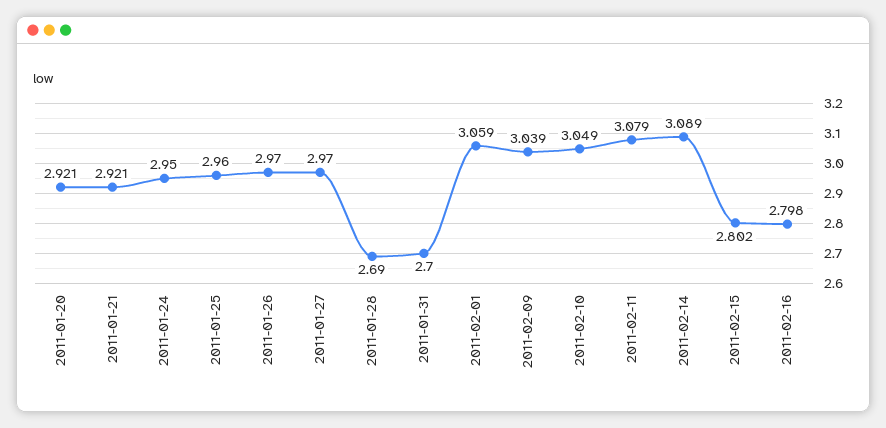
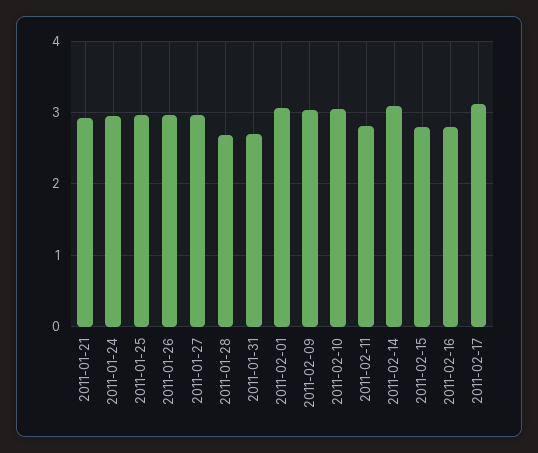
2011-01-20: 2.921 -> none
2011-02-11: 3.079 -> 2.8
2011-02-17: none -> 3.1

